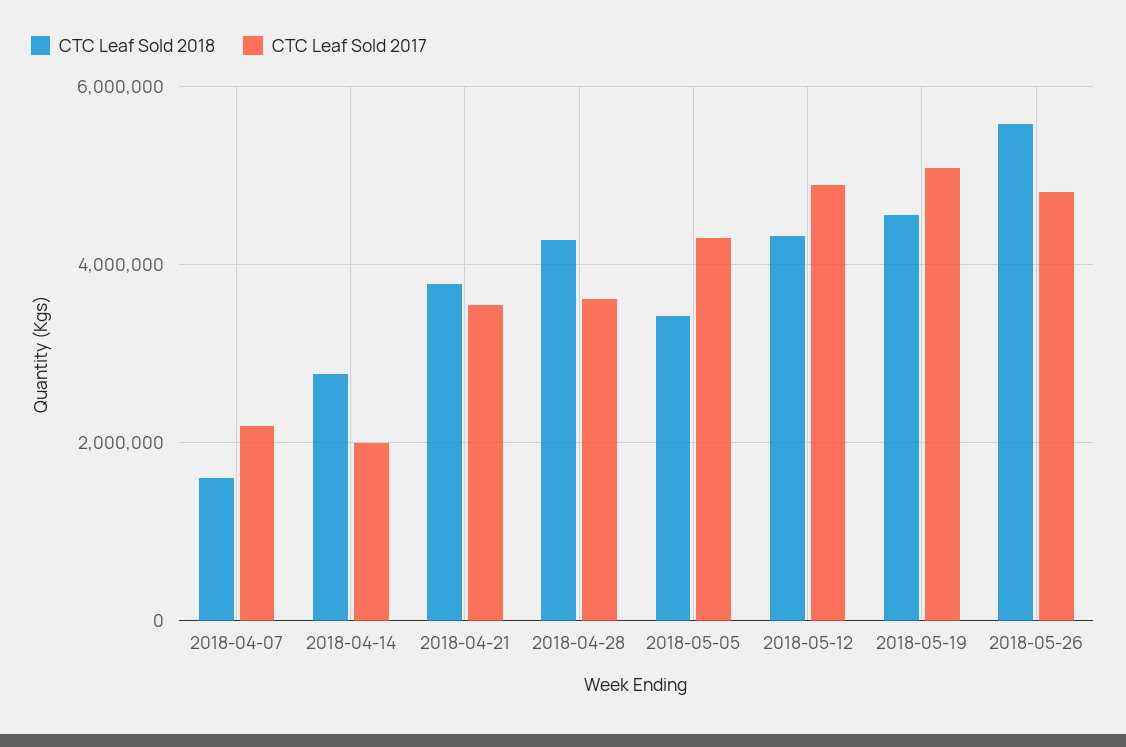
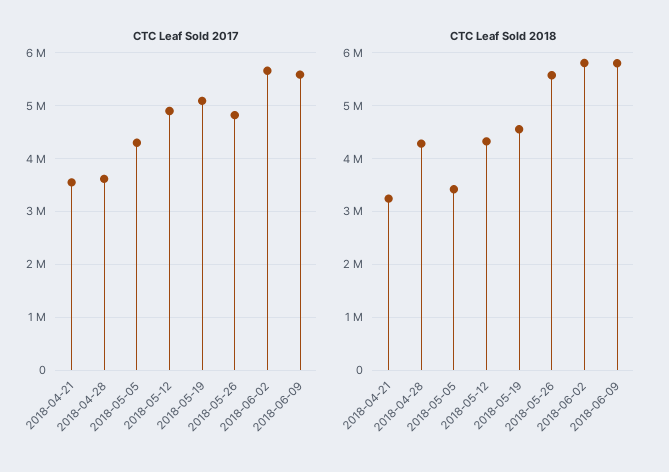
CTC Leaf Sold 2018, 2018-04-07: 1600000 -> none
CTC Leaf Sold 2017, 2018-04-07: 2200000 -> none
CTC Leaf Sold 2018, 2018-04-14: 2800000 -> none
CTC Leaf Sold 2017, 2018-04-14: 2000000 -> none
CTC Leaf Sold 2018, 2018-04-21: 3800000 -> 3200000
CTC Leaf Sold 2017, 2018-06-02: none -> 5600000
CTC Leaf Sold 2017, 2018-06-09: none -> 5600000
CTC Leaf Sold 2018, 2018-06-02: none -> 5800000
CTC Leaf Sold 2018, 2018-06-09: none -> 5800000

